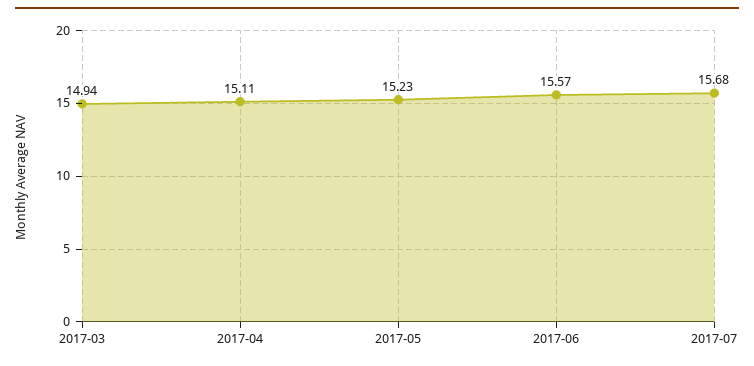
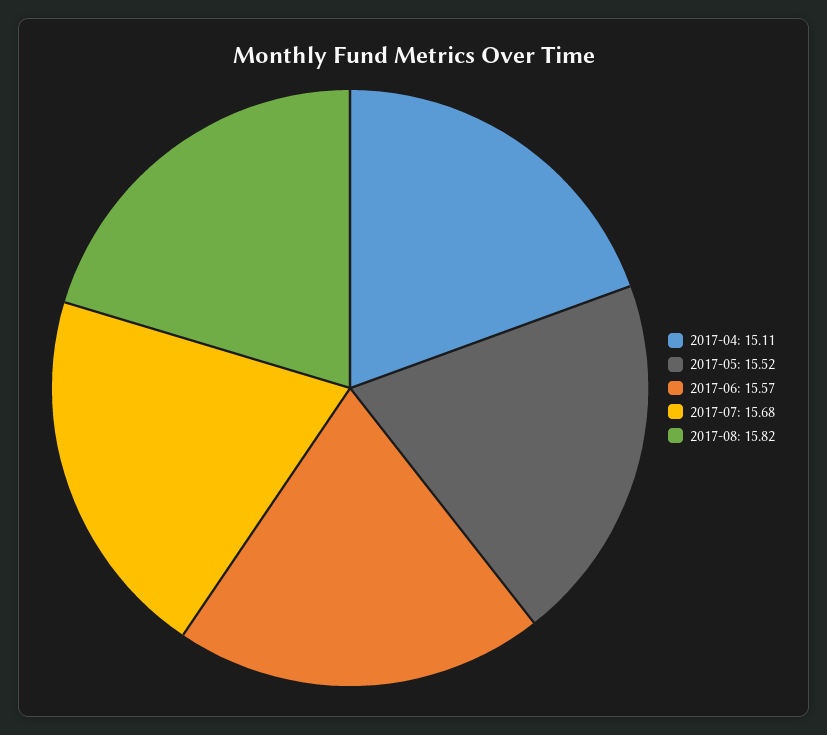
2017-03: 14.94 -> none
2017-05: 15.23 -> 15.52
2017-08: none -> 15.82

